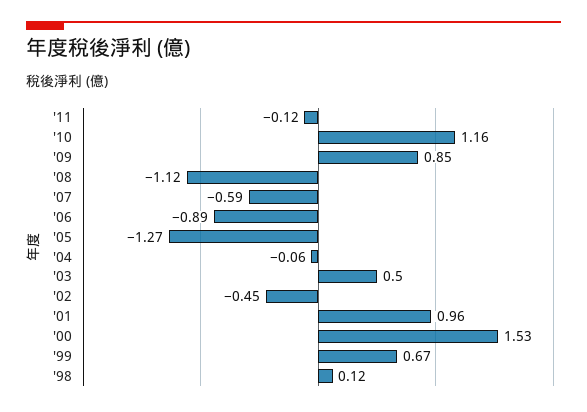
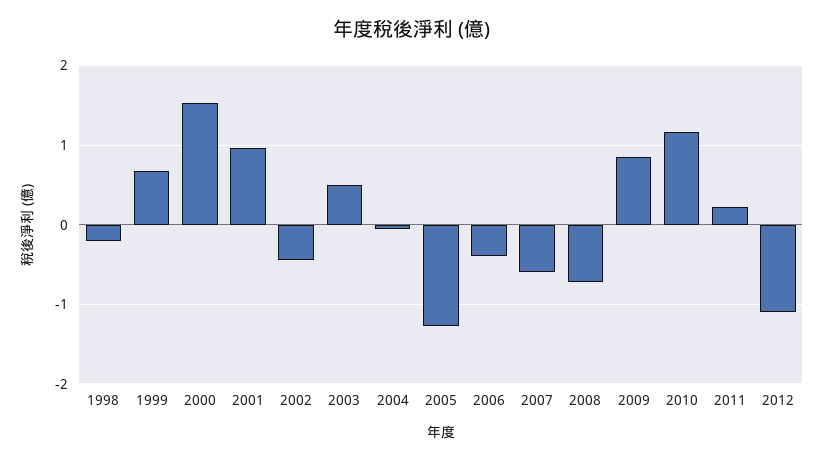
'11: -0.12 -> 0.2
'08: -1.12 -> -0.7
'06: -0.89 -> -0.4
'98: 0.12 -> -0.2
2012: none -> -1.1

